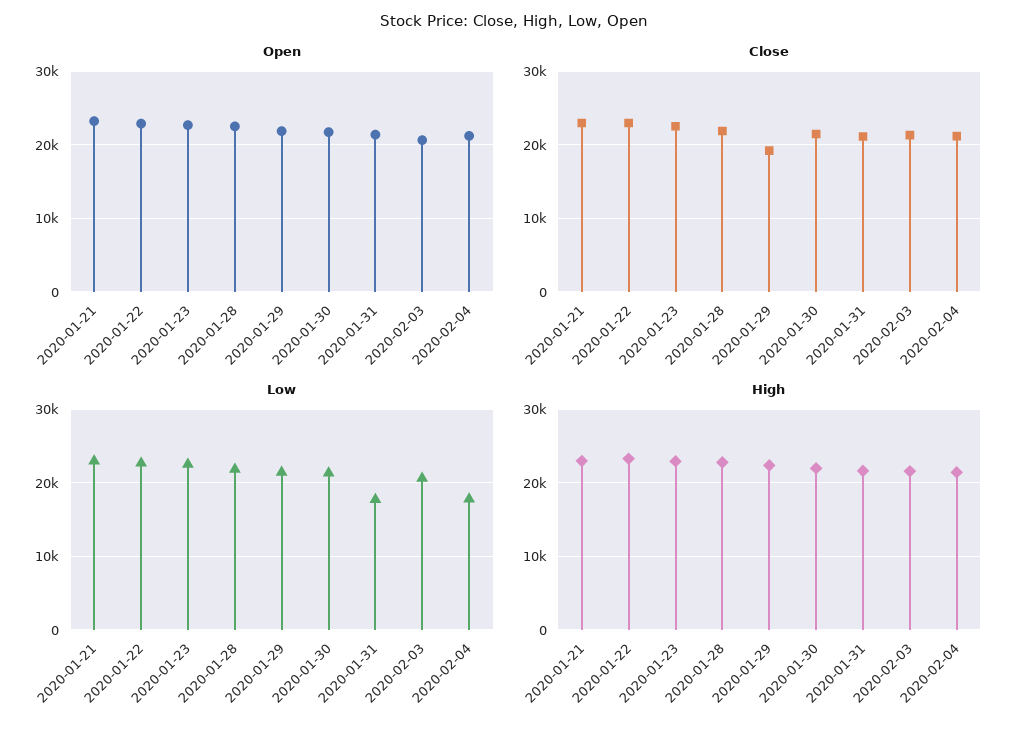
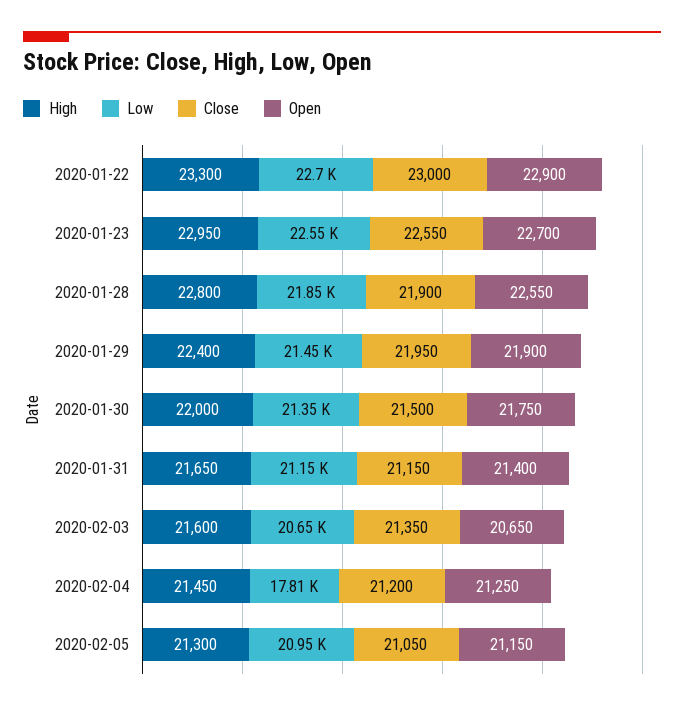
Open, 2020-01-21: 23000 -> none
Close, 2020-01-21: 23000 -> none
Close, 2020-01-29: 19000 -> 21950
Low, 2020-01-21: 23000 -> none
Low, 2020-01-31: 18000 -> 21150
High, 2020-01-21: 23000 -> none
High, 2020-02-05: none -> 21300
Low, 2020-02-05: none -> 20950
Close, 2020-02-05: none -> 21050
Open, 2020-02-05: none -> 21150

